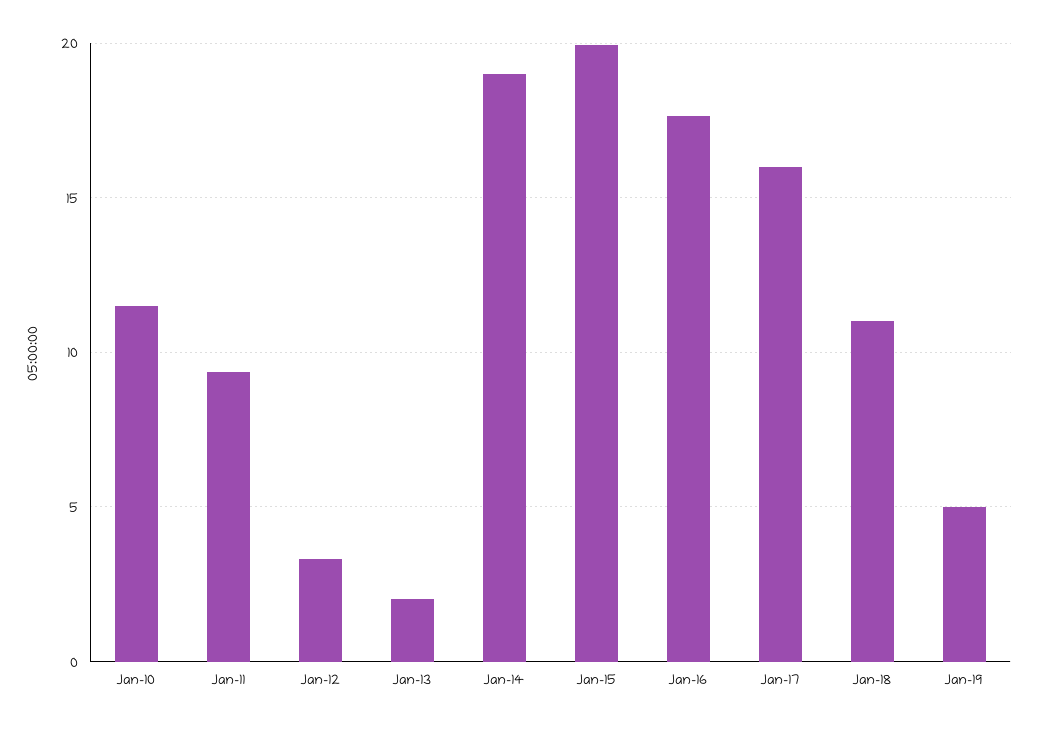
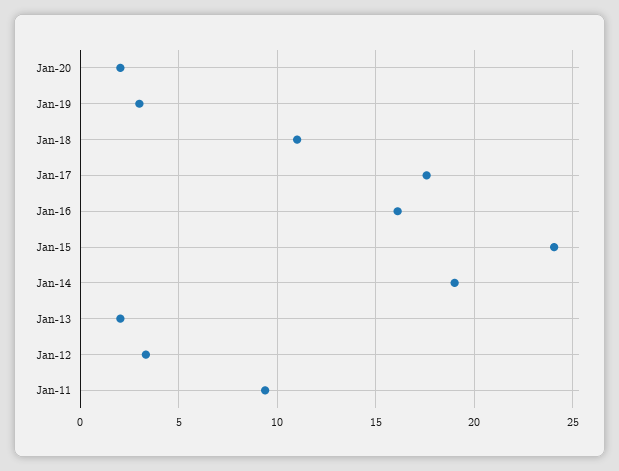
Jan-10: 11.5 -> none
Jan-15: 20 -> 24
Jan-16: 17.5 -> 16
Jan-17: 16 -> 17.5
Jan-19: 5 -> 3
Jan-20: none -> 2

